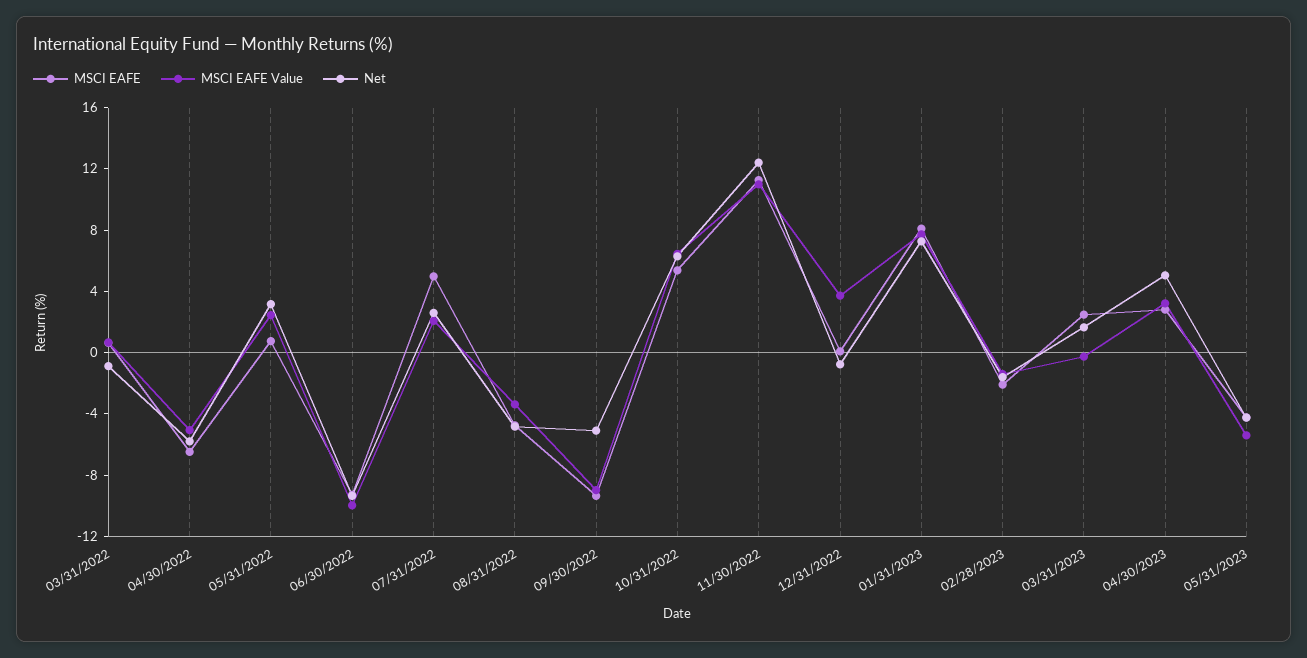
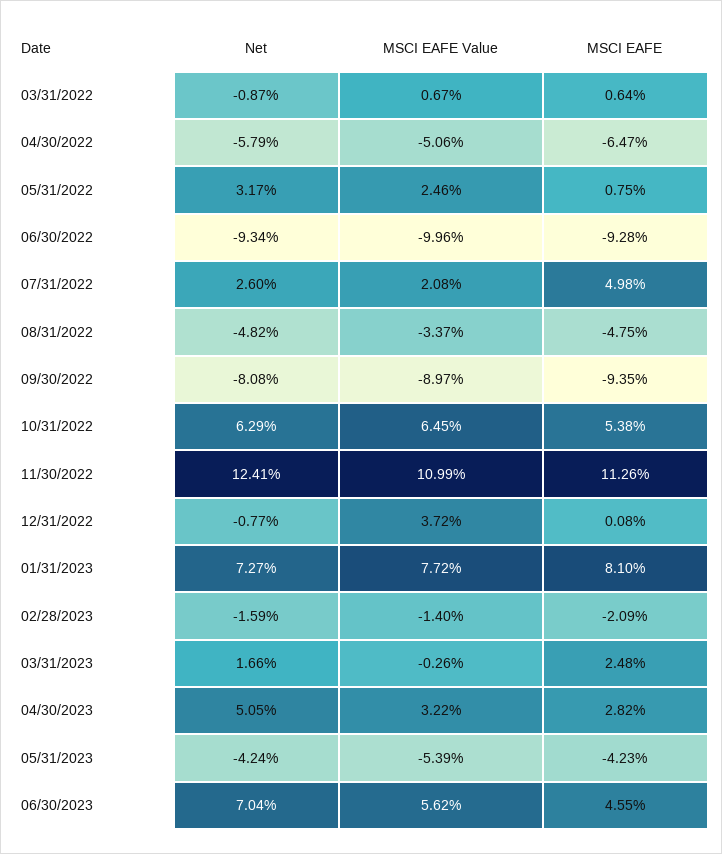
Net, 09/30/2022: -5 -> -8.08
Net, 06/30/2023: none -> 7.04
MSCI EAFE Value, 06/30/2023: none -> 5.62
MSCI EAFE, 06/30/2023: none -> 4.55

